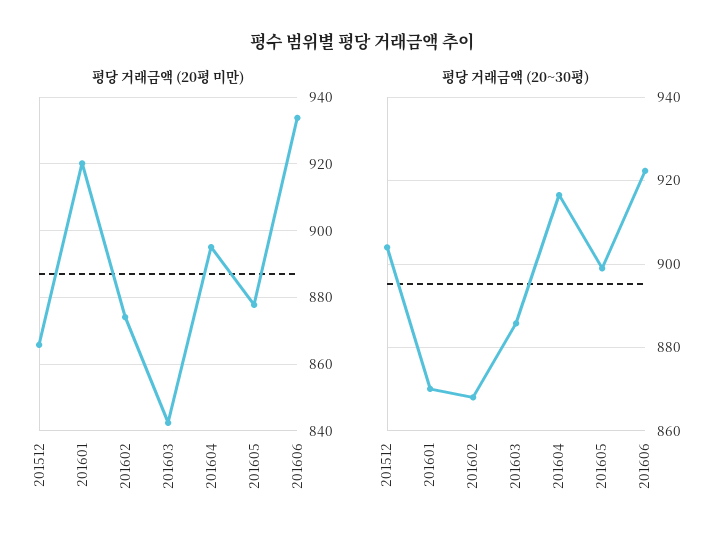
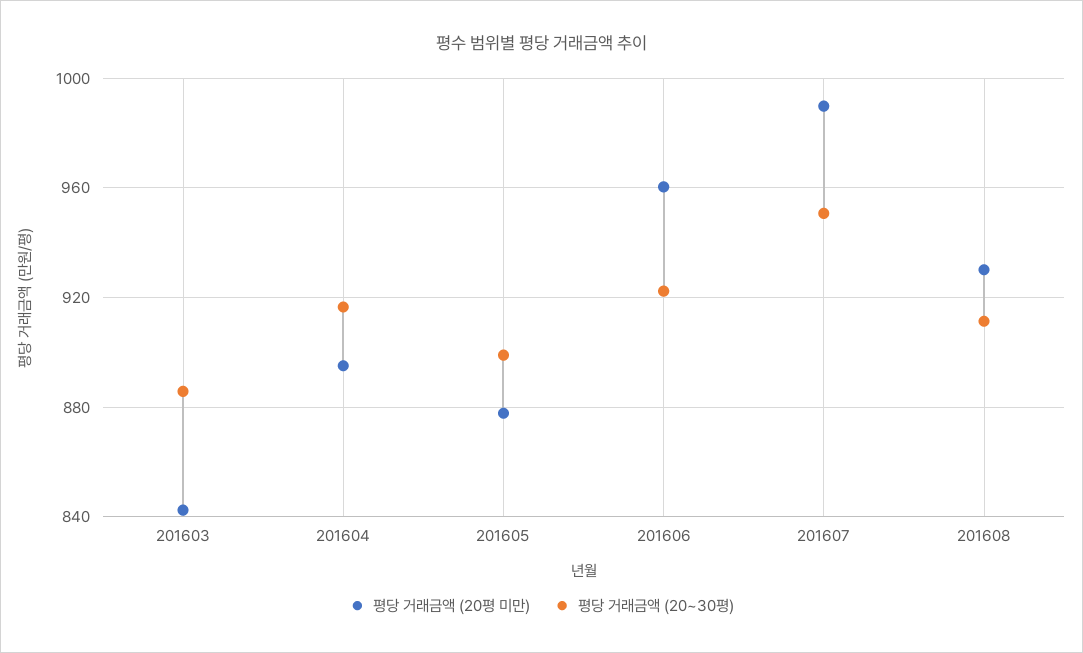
평당 거래금액 (20평 미만), 201512: 866 -> none
평당 거래금액 (20평 미만), 201601: 920 -> none
평당 거래금액 (20평 미만), 201602: 874 -> none
평당 거래금액 (20평 미만), 201606: 934 -> 960
평당 거래금액 (20~30평), 201512: 904 -> none
평당 거래금액 (20~30평), 201601: 870 -> none
평당 거래금액 (20~30평), 201602: 868 -> none
평당 거래금액 (20평 미만), 201607: none -> 990
평당 거래금액 (20~30평), 201607: none -> 950
평당 거래금액 (20평 미만), 201608: none -> 930
평당 거래금액 (20~30평), 201608: none -> 910

